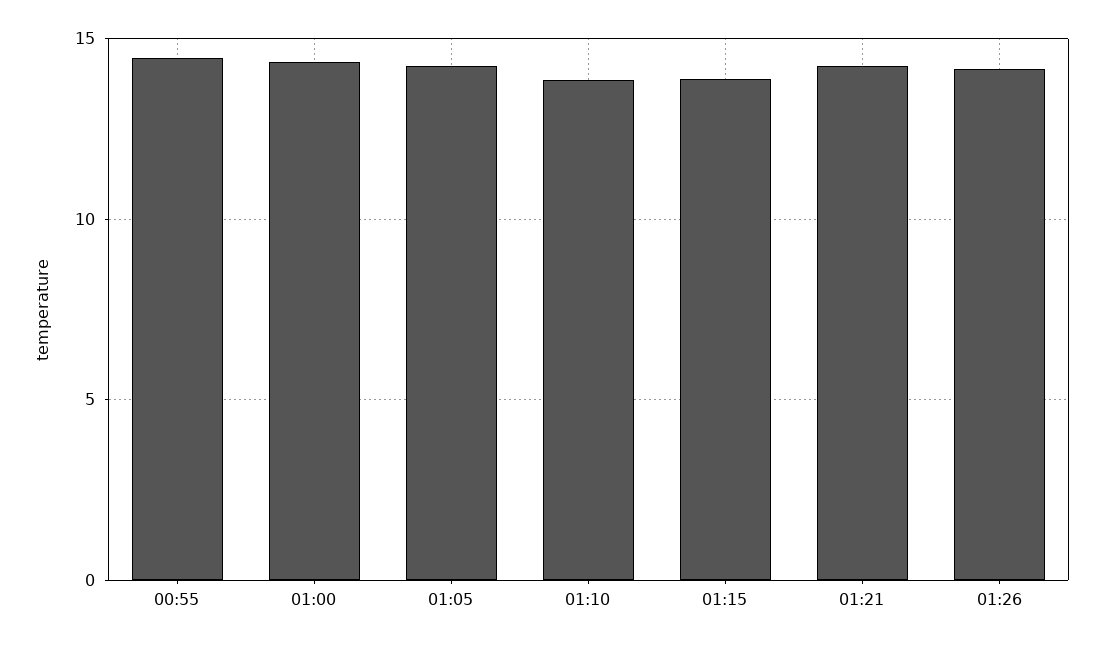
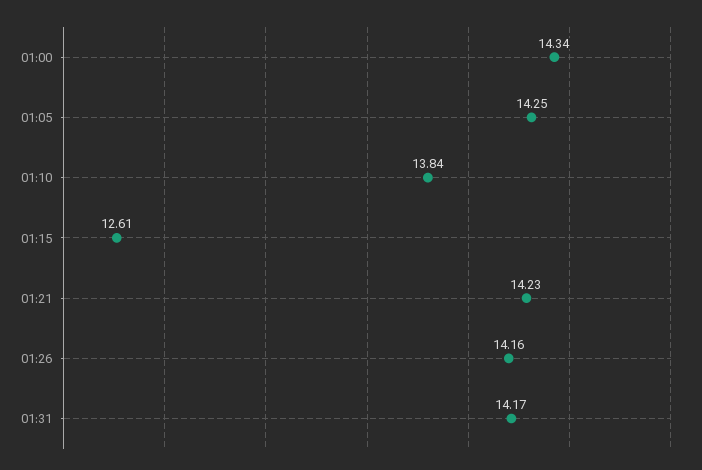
00:55: 14.5 -> none
01:15: 14 -> 12.61
01:31: none -> 14.17

